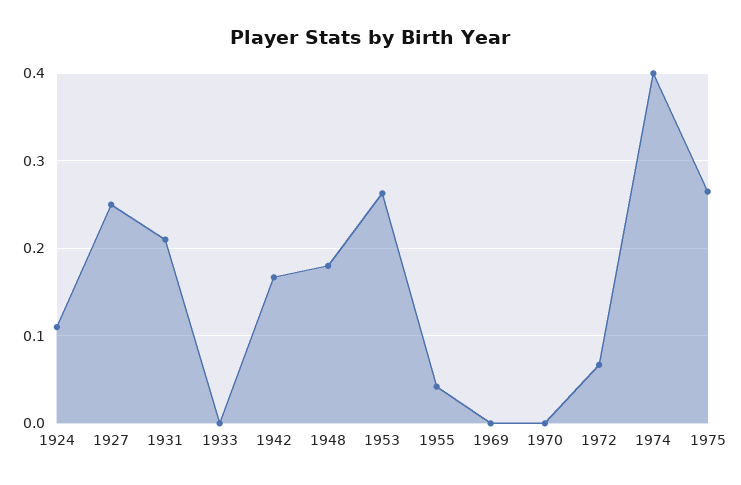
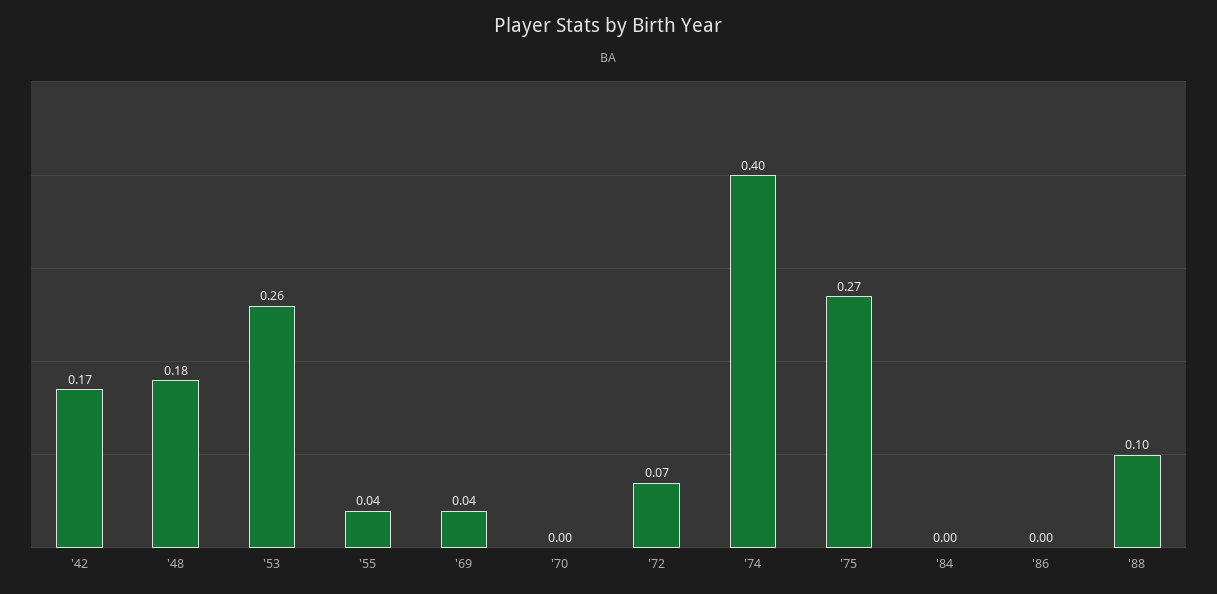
1924: 0.11 -> none
1927: 0.25 -> none
1931: 0.21 -> none
1933: 0 -> none
1969: 0 -> 0.04
'84: none -> 0
'86: none -> 0
'88: none -> 0.1

